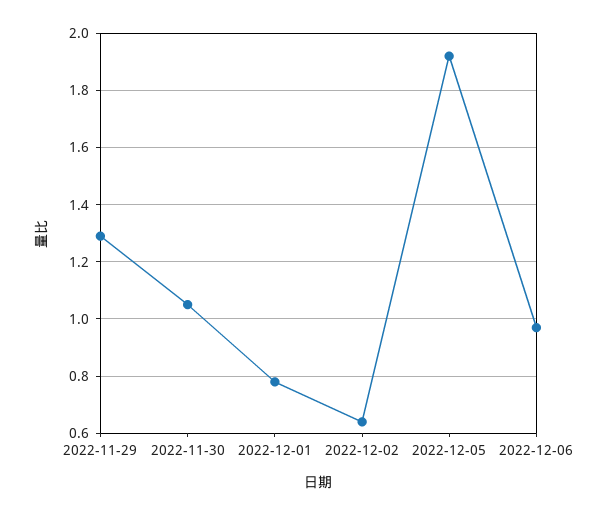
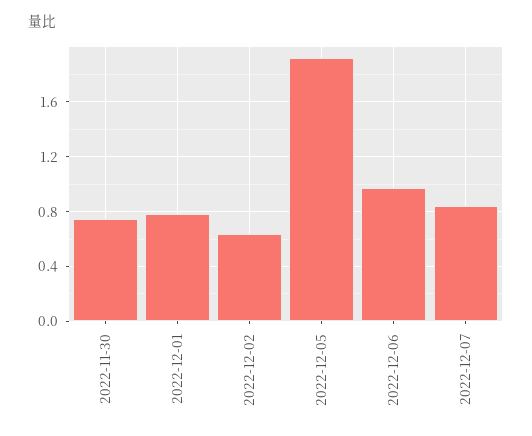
2022-11-29: 1.3 -> none
2022-11-30: 1.05 -> 0.75
2022-12-07: none -> 0.85

